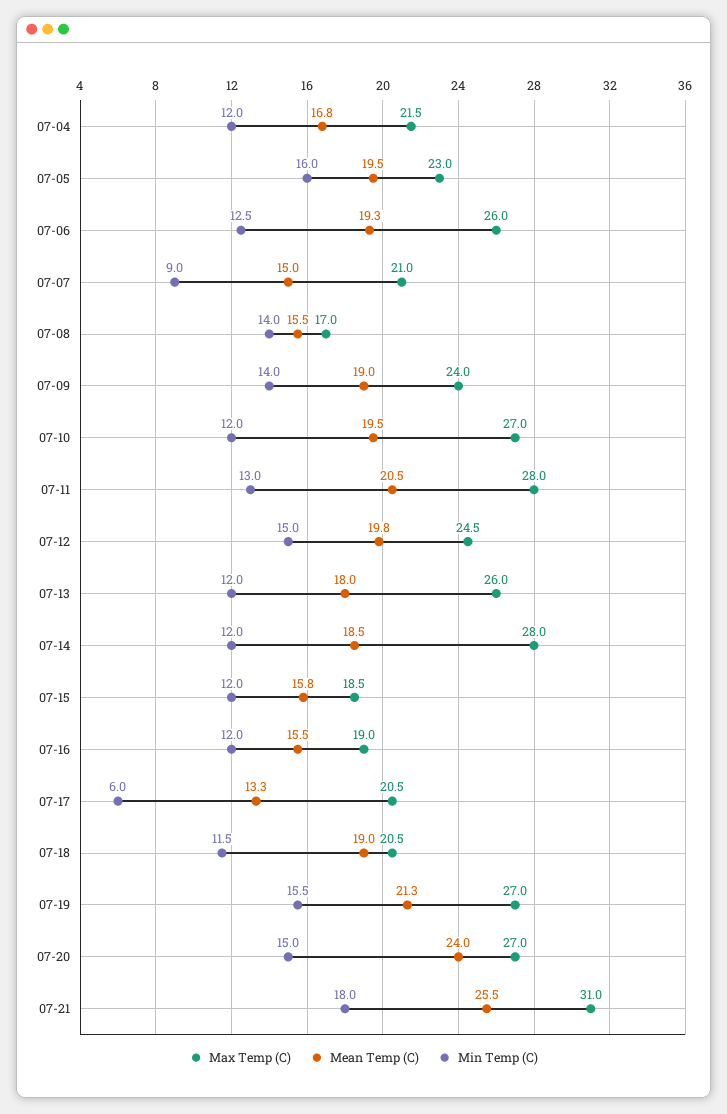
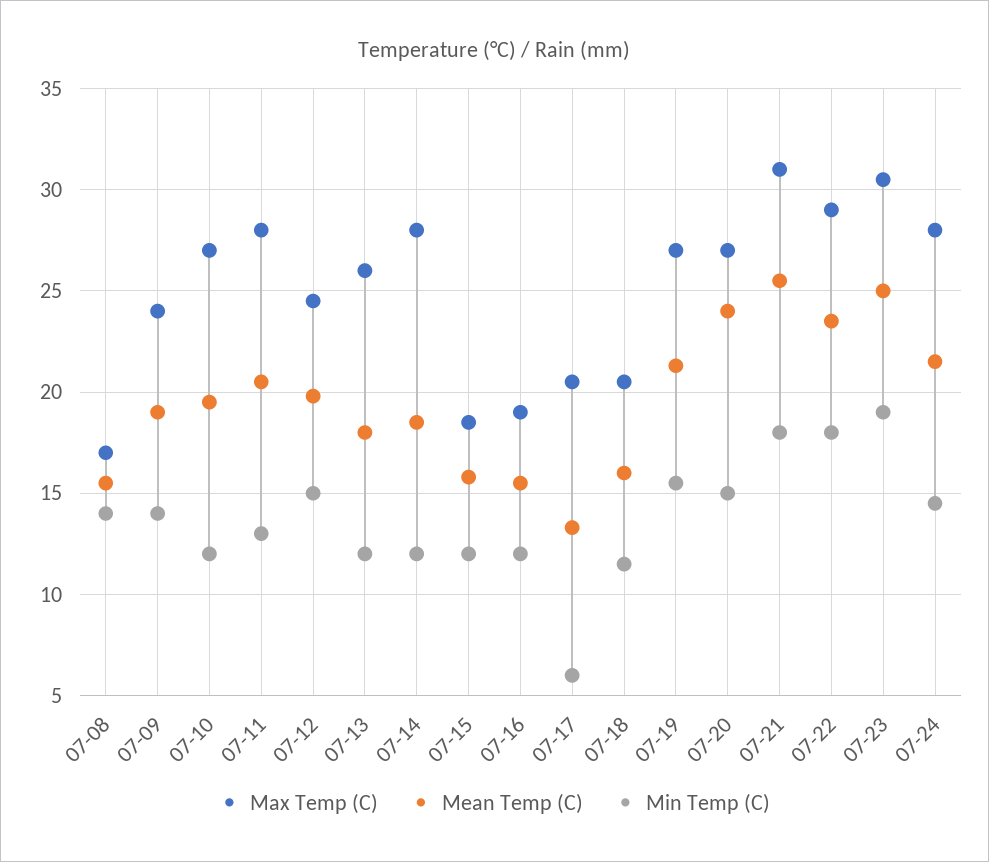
Max Temp (C), 07-04: 21.5 -> none
Mean Temp (C), 07-04: 16.8 -> none
Min Temp (C), 07-04: 12 -> none
Max Temp (C), 07-05: 23 -> none
Mean Temp (C), 07-05: 19.5 -> none
Min Temp (C), 07-05: 16 -> none
Max Temp (C), 07-06: 26 -> none
Mean Temp (C), 07-06: 19.3 -> none
Min Temp (C), 07-06: 12.5 -> none
Max Temp (C), 07-07: 21 -> none
Mean Temp (C), 07-07: 15 -> none
Min Temp (C), 07-07: 9 -> none
Mean Temp (C), 07-18: 19 -> 16
Max Temp (C), 07-22: none -> 29
Mean Temp (C), 07-22: none -> 23.5
Min Temp (C), 07-22: none -> 18
Max Temp (C), 07-23: none -> 30.5
Mean Temp (C), 07-23: none -> 25
Min Temp (C), 07-23: none -> 19
Max Temp (C), 07-24: none -> 28
Mean Temp (C), 07-24: none -> 21.5
Min Temp (C), 07-24: none -> 14.5

